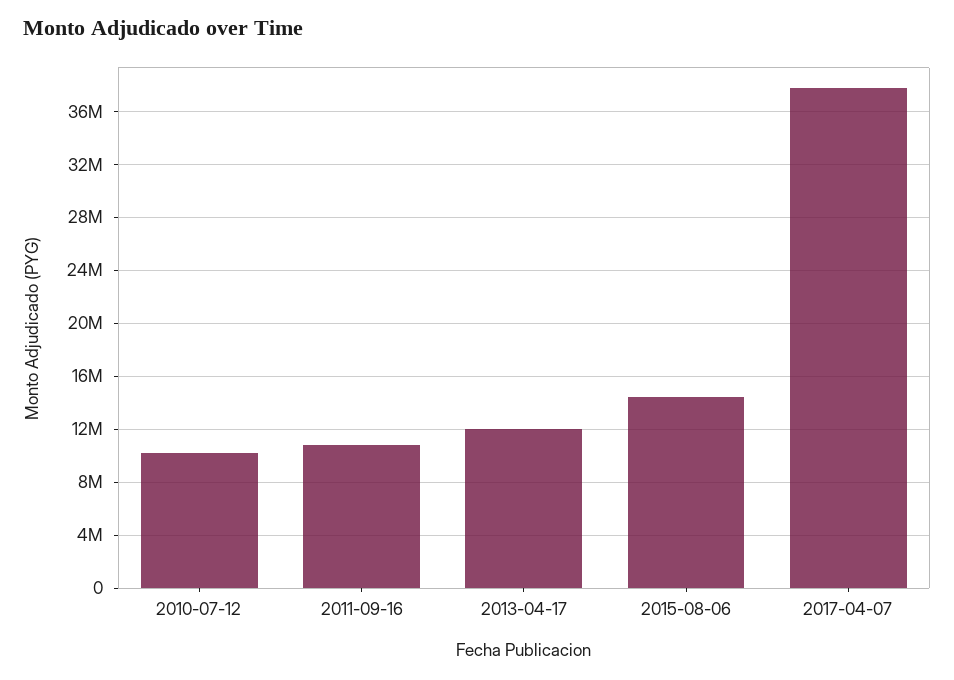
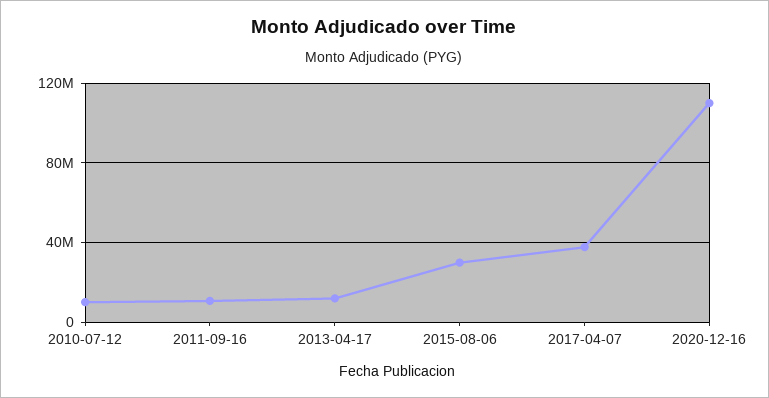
2015-08-06: 14500000 -> 30000000
2020-12-16: none -> 110000000

